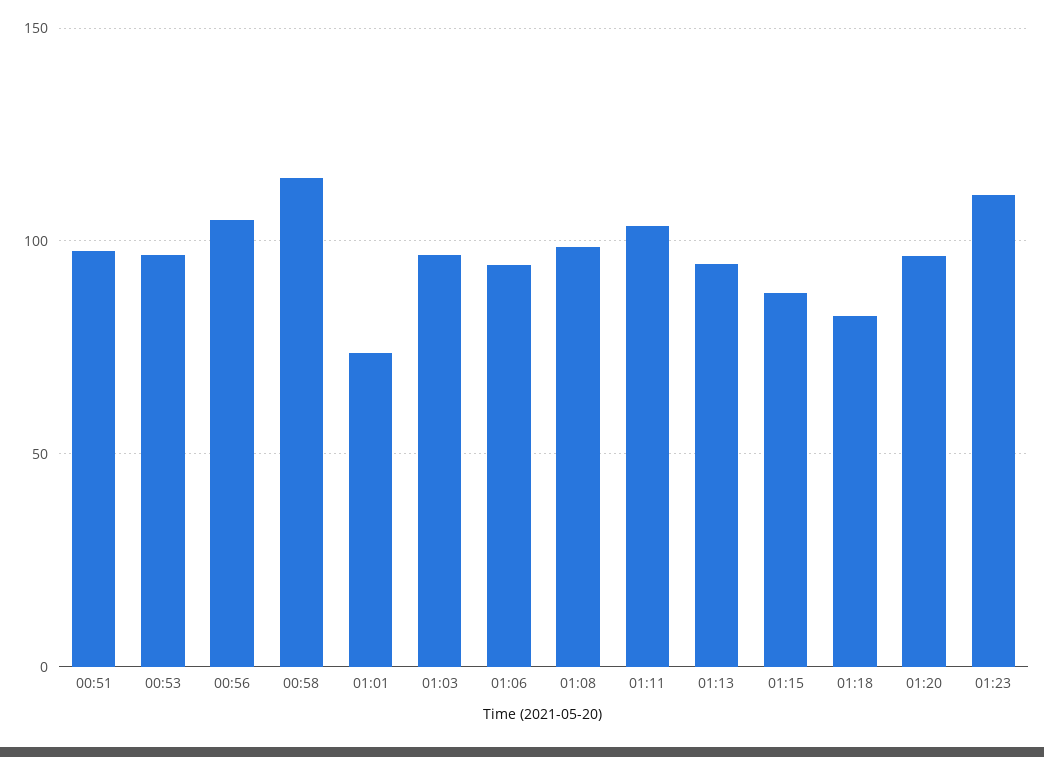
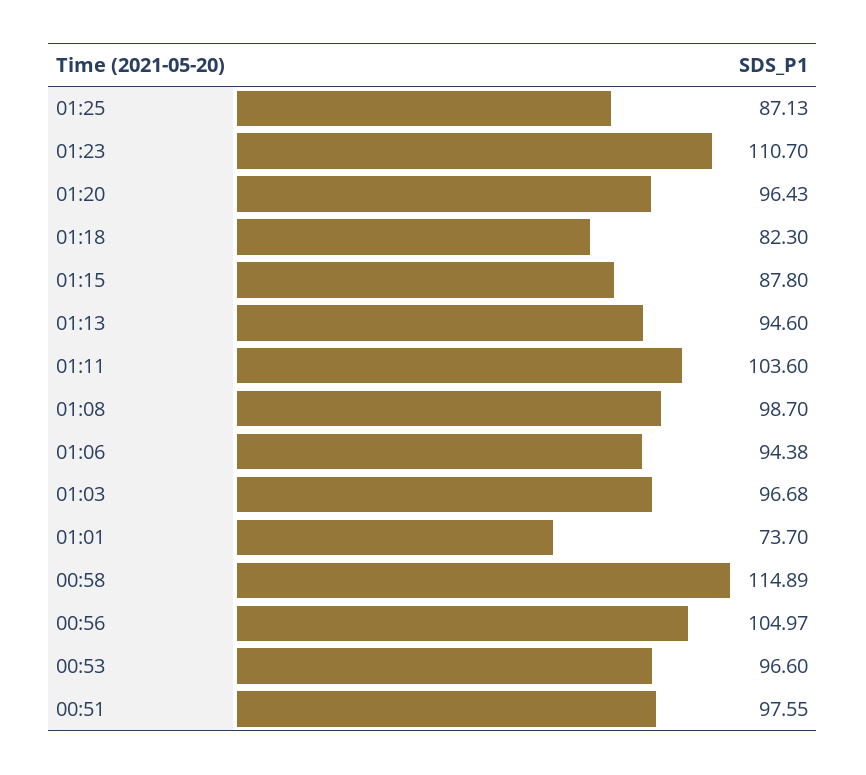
01:25: none -> 87.13

